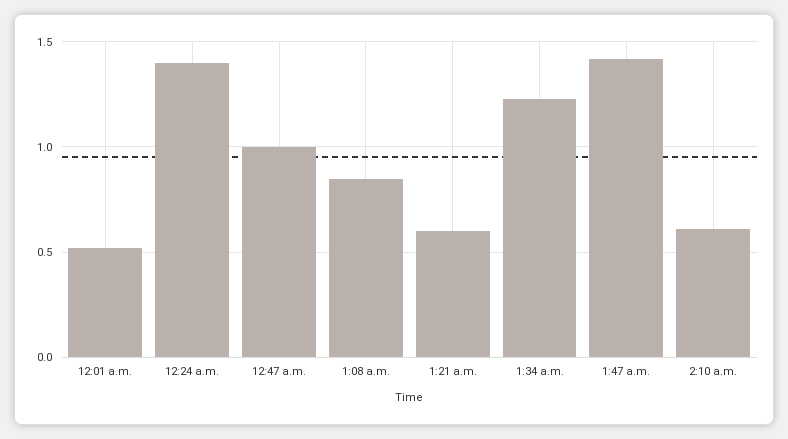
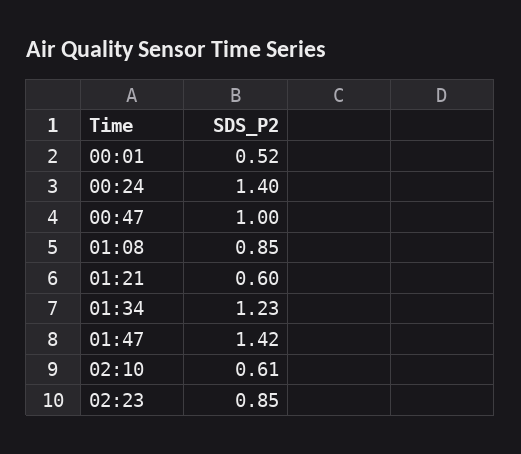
02:23: none -> 0.85

